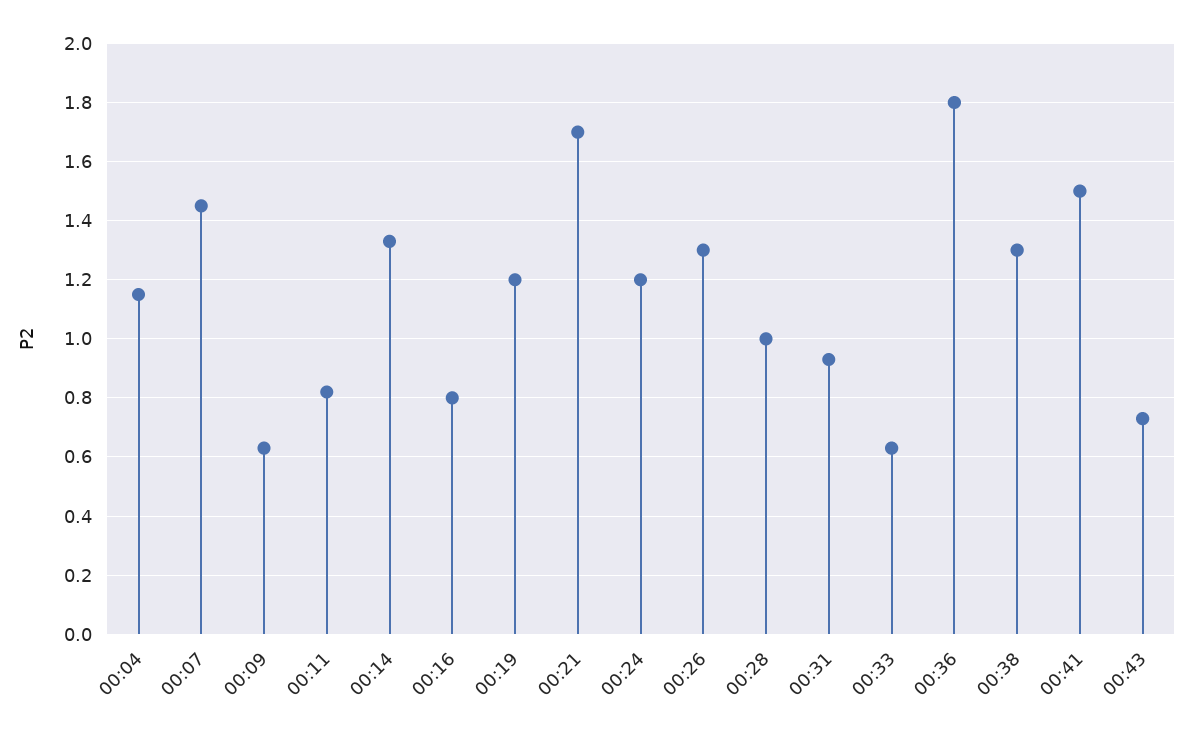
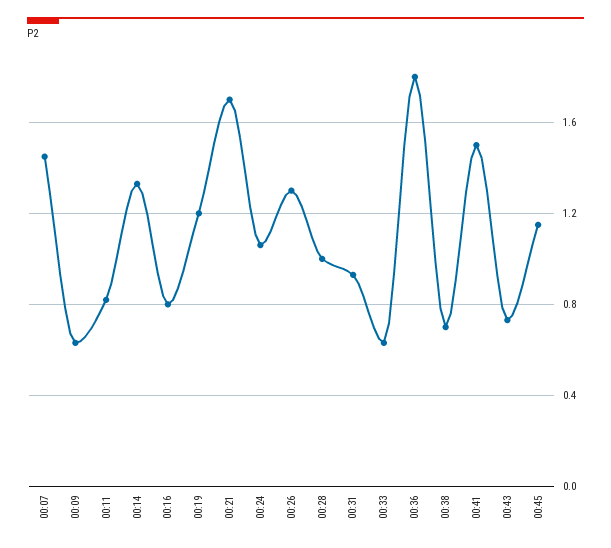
00:04: 1.15 -> none
00:24: 1.2 -> 1.05
00:38: 1.3 -> 0.7
00:45: none -> 1.15

